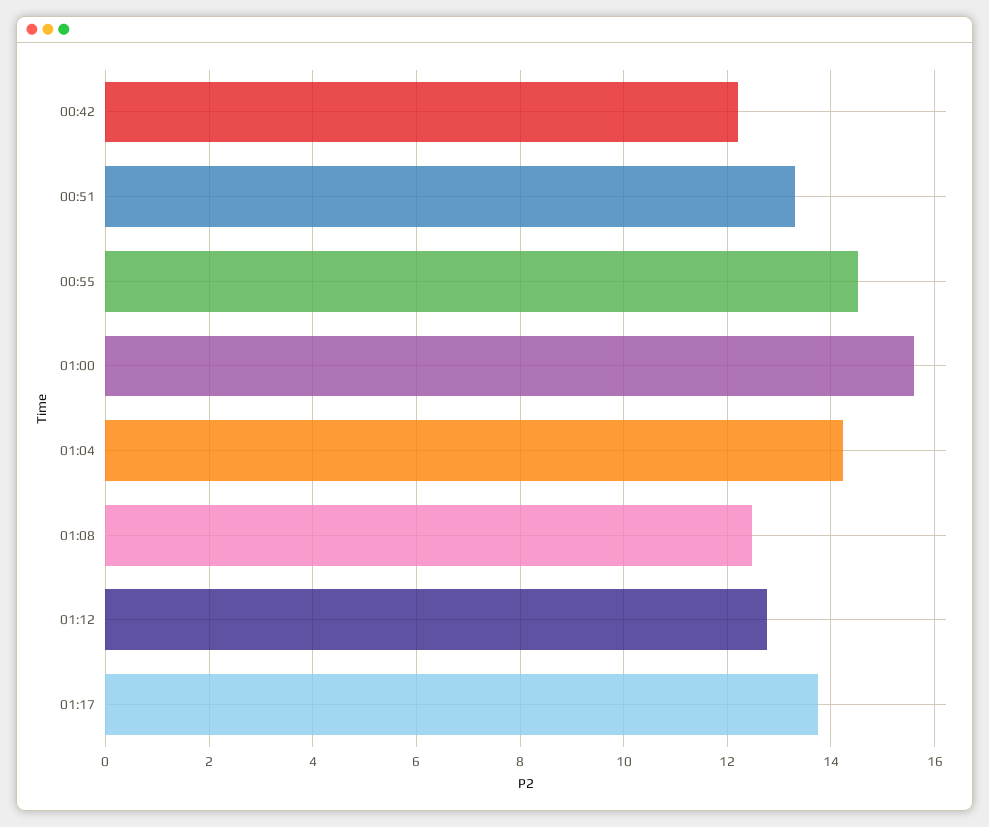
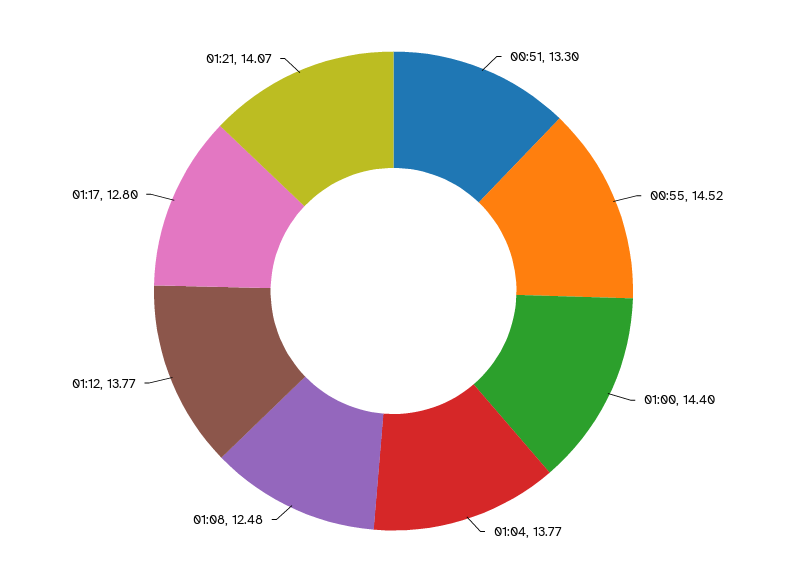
00:42: 12.2 -> none
01:00: 15.6 -> 14.4
01:04: 14.2 -> 13.77
01:12: 12.8 -> 13.77
01:17: 13.8 -> 12.8
01:21: none -> 14.07

